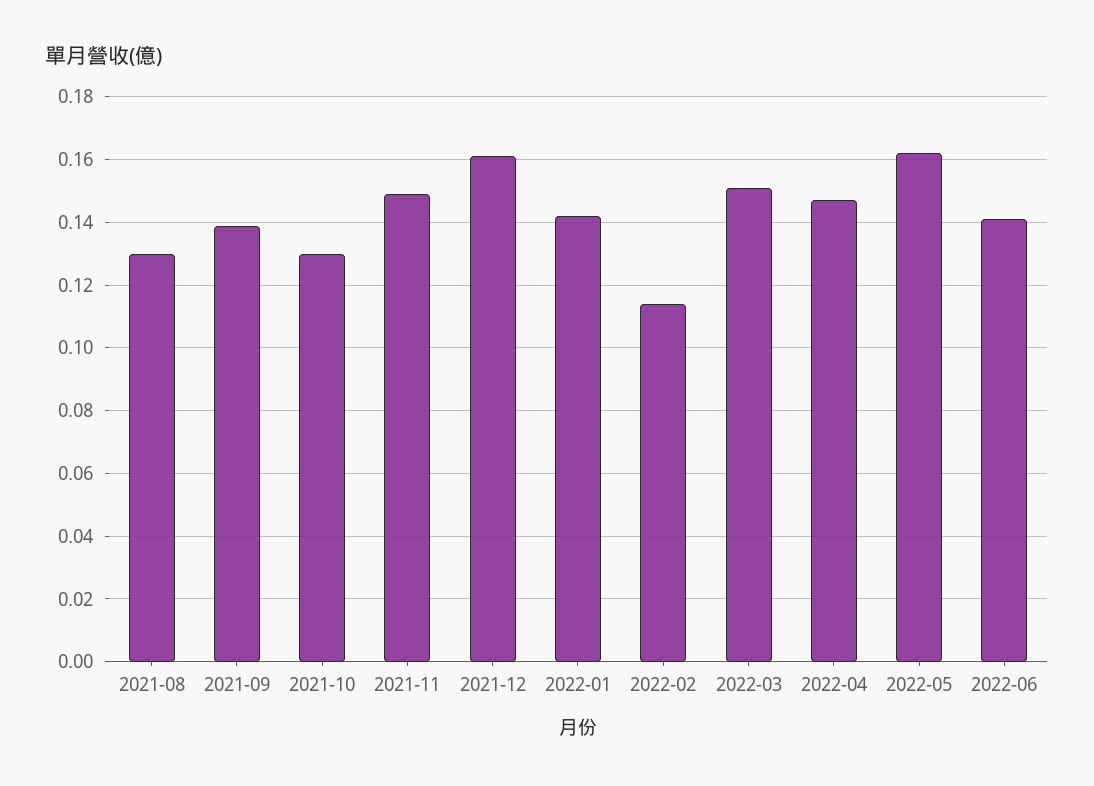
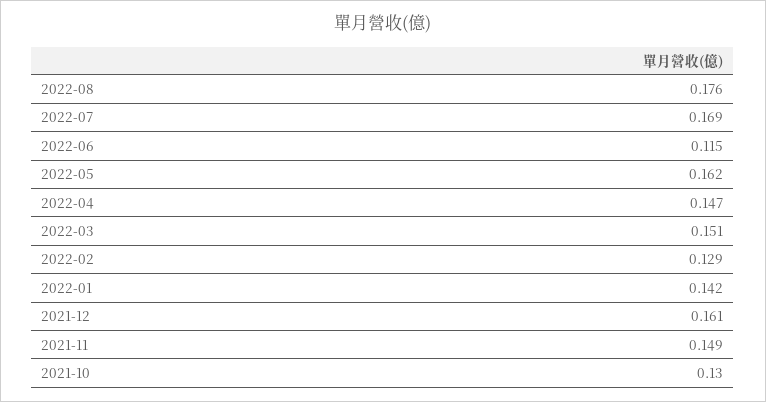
2021-08: 0.13 -> none
2021-09: 0.14 -> none
2022-02: 0.115 -> 0.129
2022-06: 0.14 -> 0.115
2022-08: none -> 0.176
2022-07: none -> 0.169

